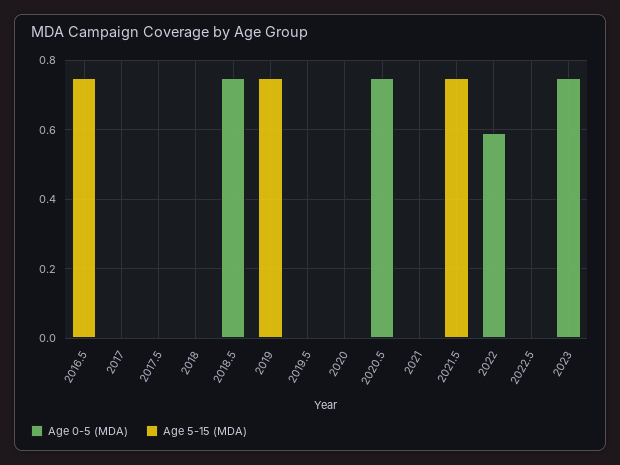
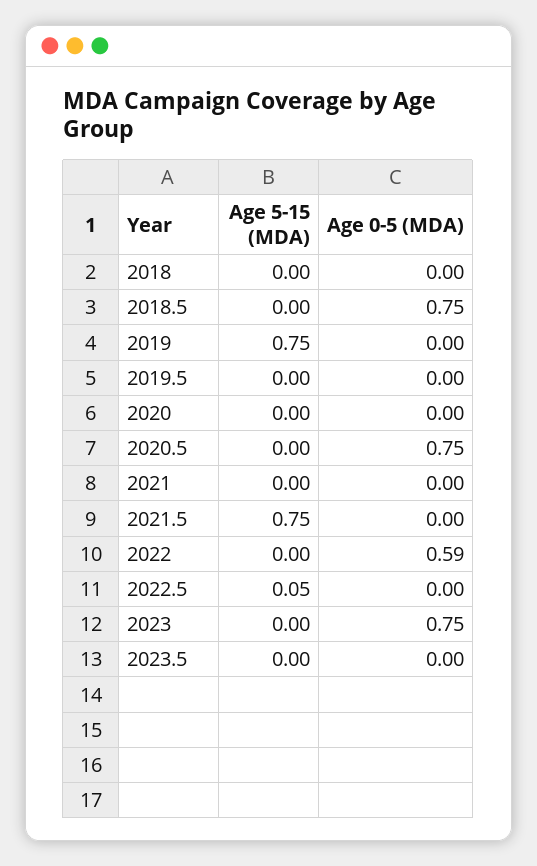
Age 0-5 (MDA), 2016.5: 0 -> none
Age 5-15 (MDA), 2016.5: 0.75 -> none
Age 0-5 (MDA), 2017: 0 -> none
Age 5-15 (MDA), 2017: 0 -> none
Age 0-5 (MDA), 2017.5: 0 -> none
Age 5-15 (MDA), 2017.5: 0 -> none
Age 5-15 (MDA), 2022.5: 0 -> 0.05
Age 5-15 (MDA), 2023.5: none -> 0
Age 0-5 (MDA), 2023.5: none -> 0

